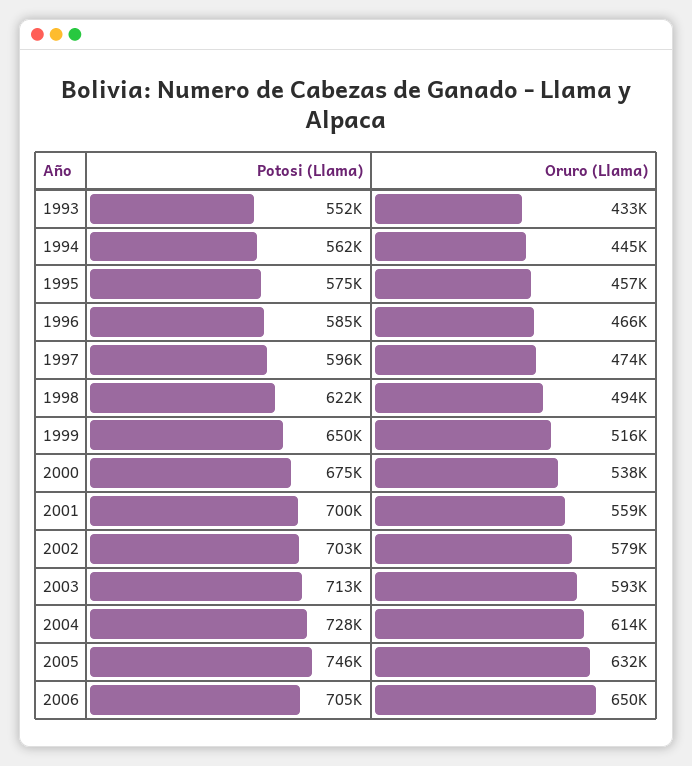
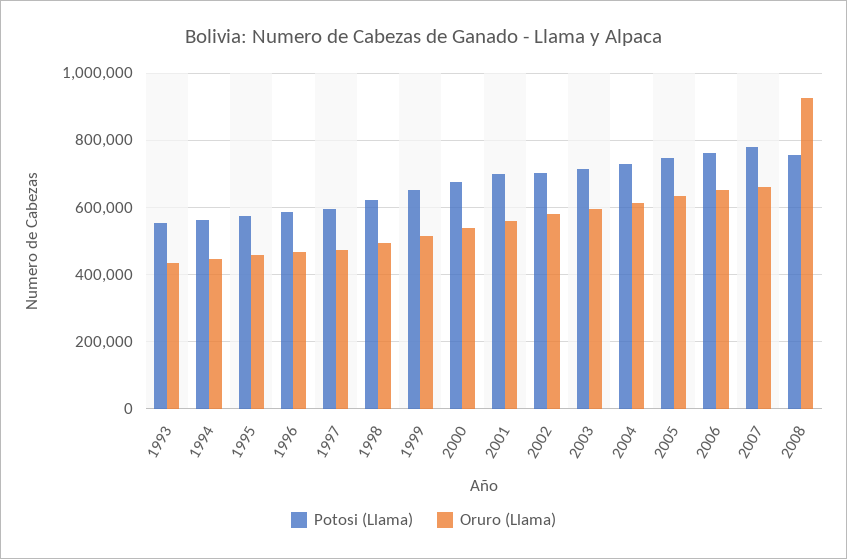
Potosi (Llama), 2006: 705000 -> 760000
Potosi (Llama), 2007: none -> 780000
Oruro (Llama), 2007: none -> 660000
Potosi (Llama), 2008: none -> 760000
Oruro (Llama), 2008: none -> 920000

